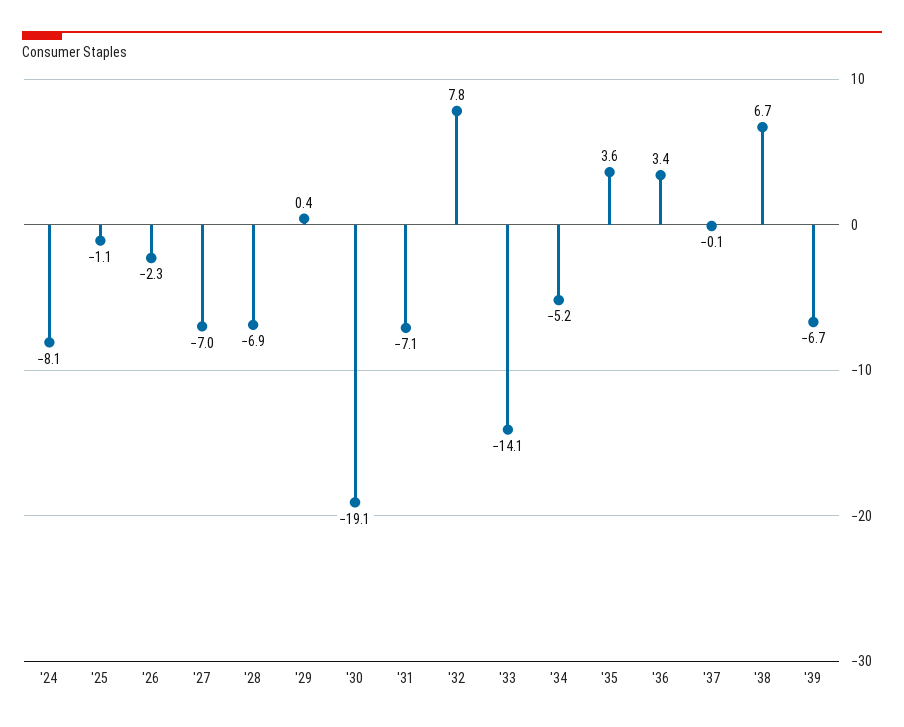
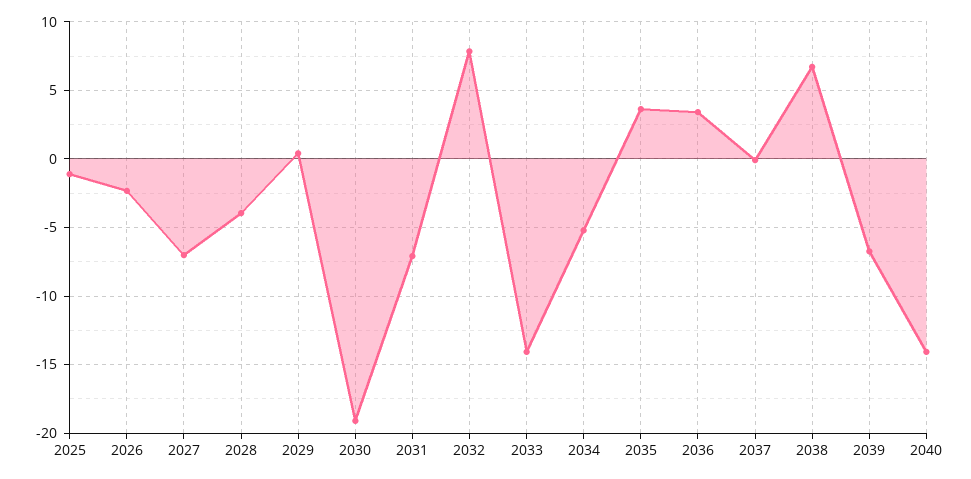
'24: -8.1 -> none
'28: -6.9 -> -4
2040: none -> -14

